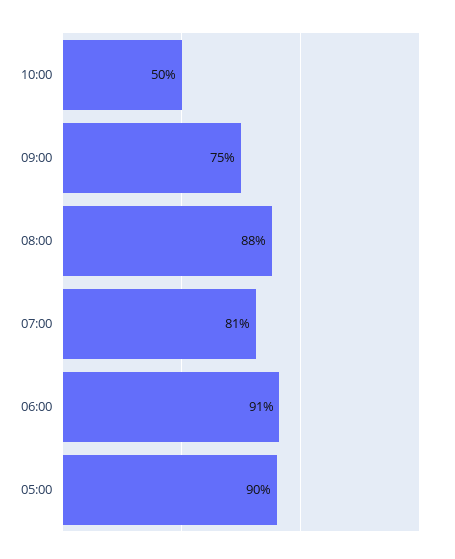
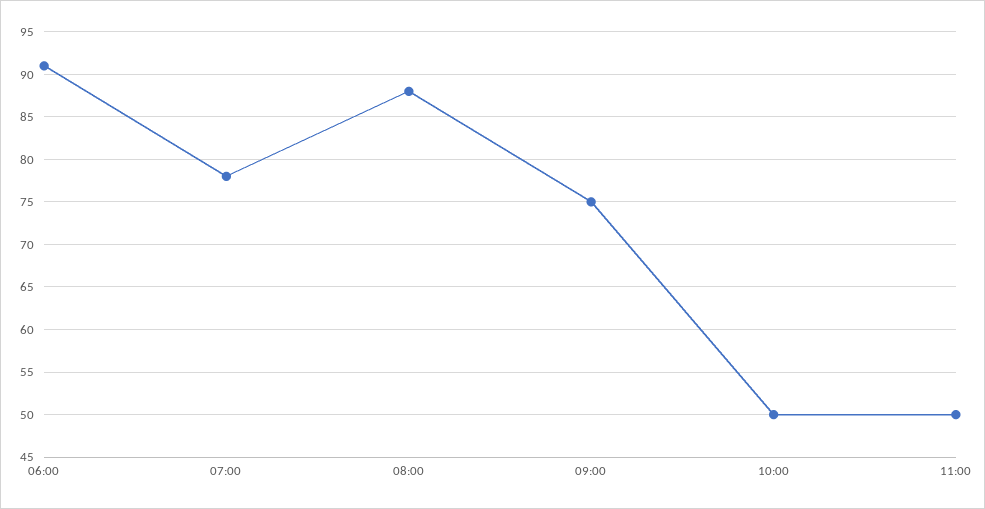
07:00: 81 -> 78
05:00: 90 -> none
11:00: none -> 50

